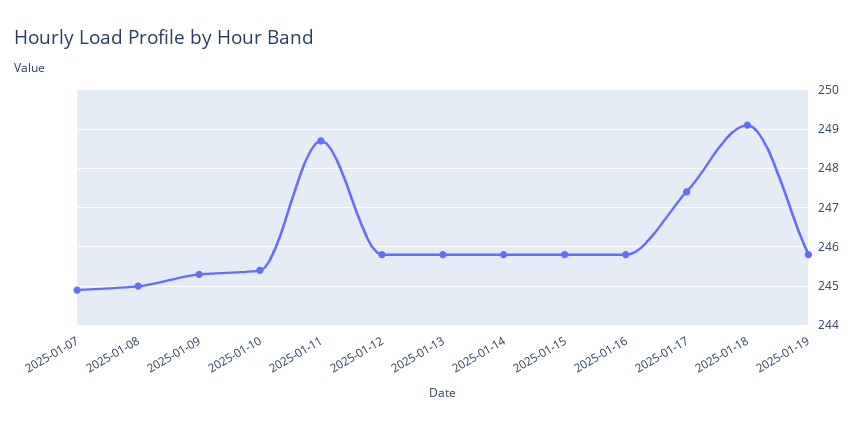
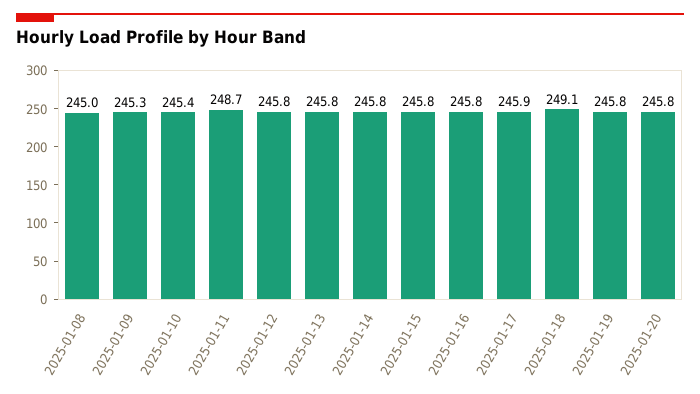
2025-01-07: 245 -> none
2025-01-17: 247.5 -> 245.9
2025-01-20: none -> 245.8

